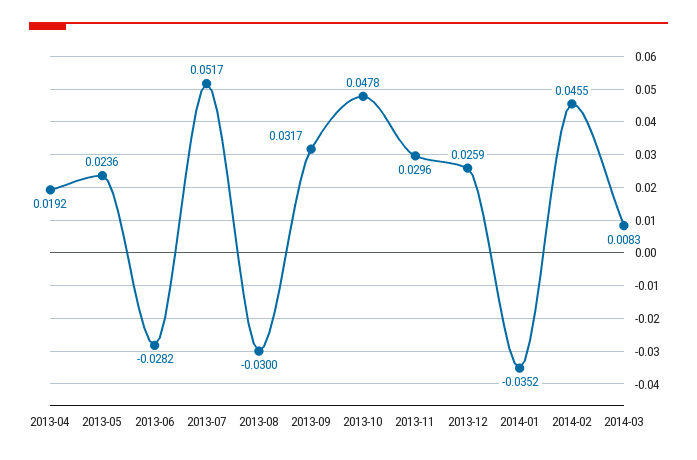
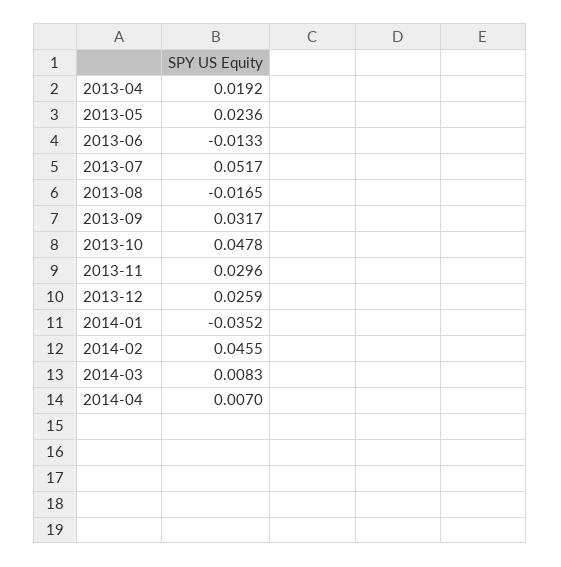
2013-06: -0.0282 -> -0.0133
2013-08: -0.03 -> -0.0165
2014-04: none -> 0.007

